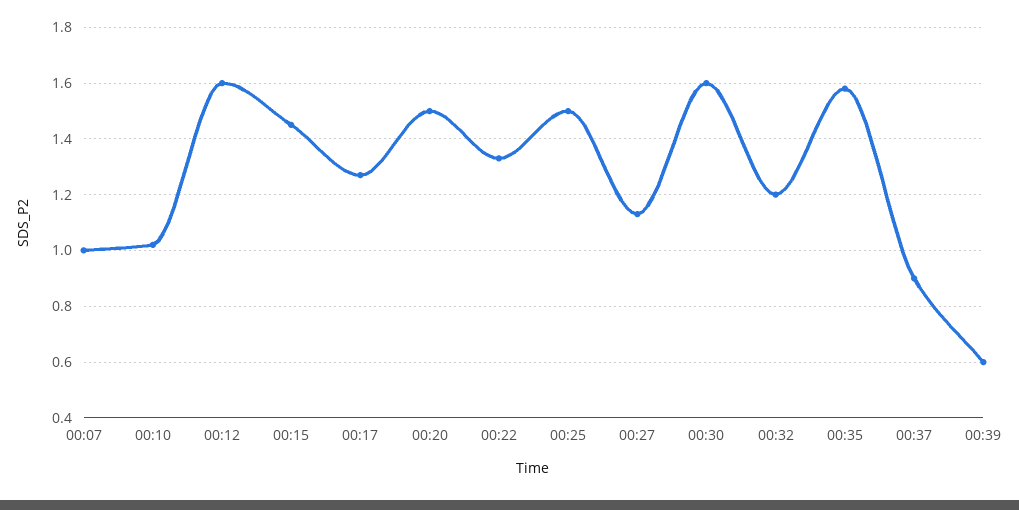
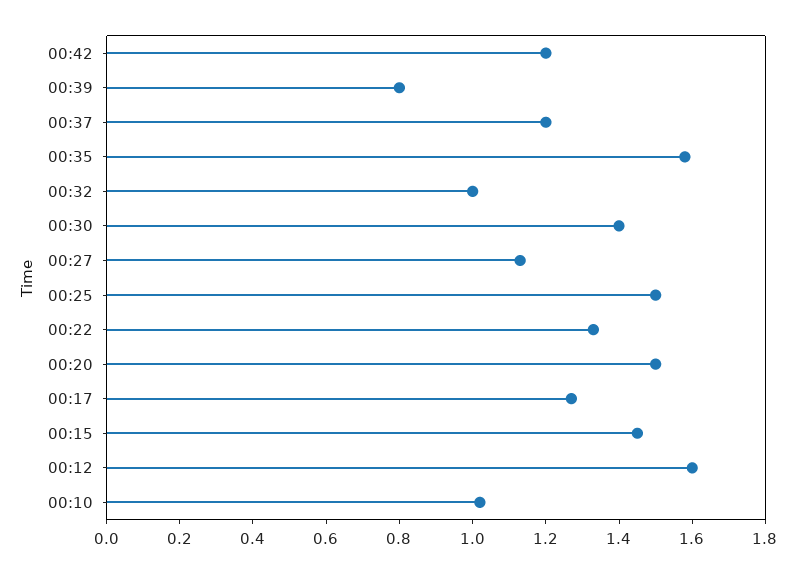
00:07: 1 -> none
00:30: 1.6 -> 1.4
00:32: 1.2 -> 1
00:37: 0.9 -> 1.2
00:39: 0.6 -> 0.8
00:42: none -> 1.2

